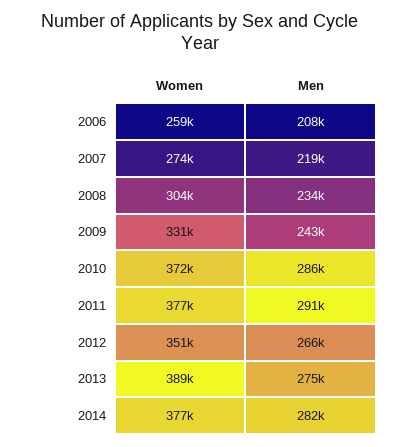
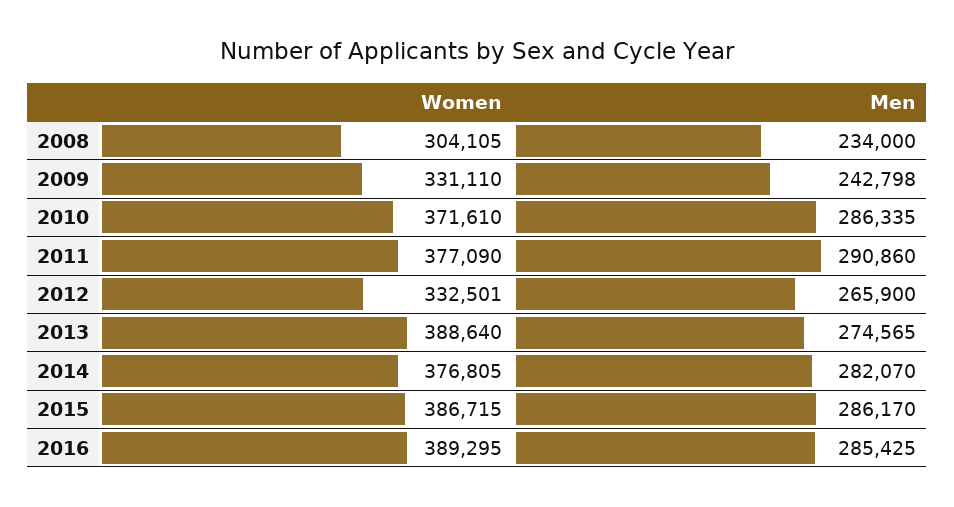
Women, 2006: 259000 -> none
Men, 2006: 208000 -> none
Women, 2007: 274000 -> none
Men, 2007: 219000 -> none
Women, 2012: 351000 -> 332501
Women, 2015: none -> 386715
Men, 2015: none -> 286170
Women, 2016: none -> 389295
Men, 2016: none -> 285425

